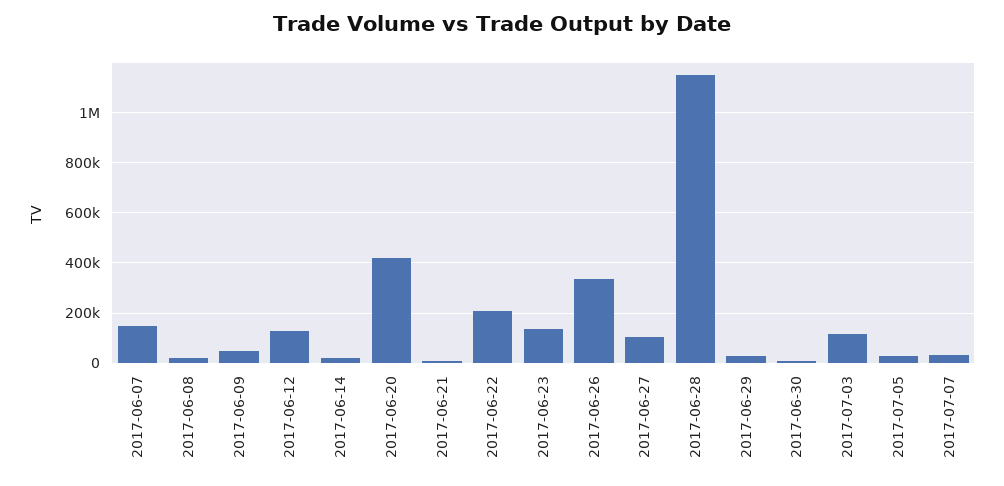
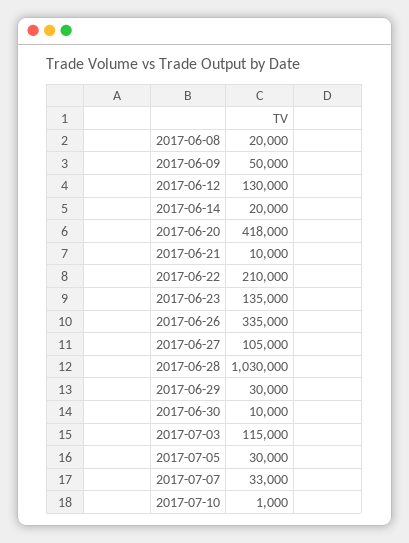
2017-06-07: 150000 -> none
2017-06-28: 1150000 -> 1030000
2017-07-10: none -> 1000

